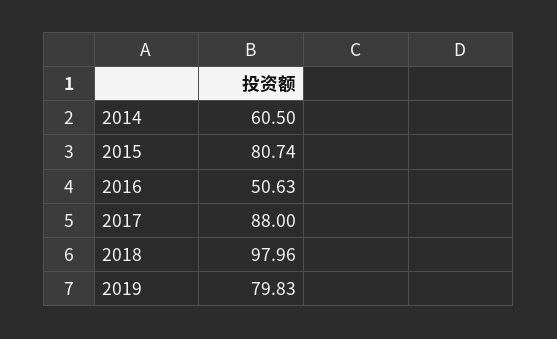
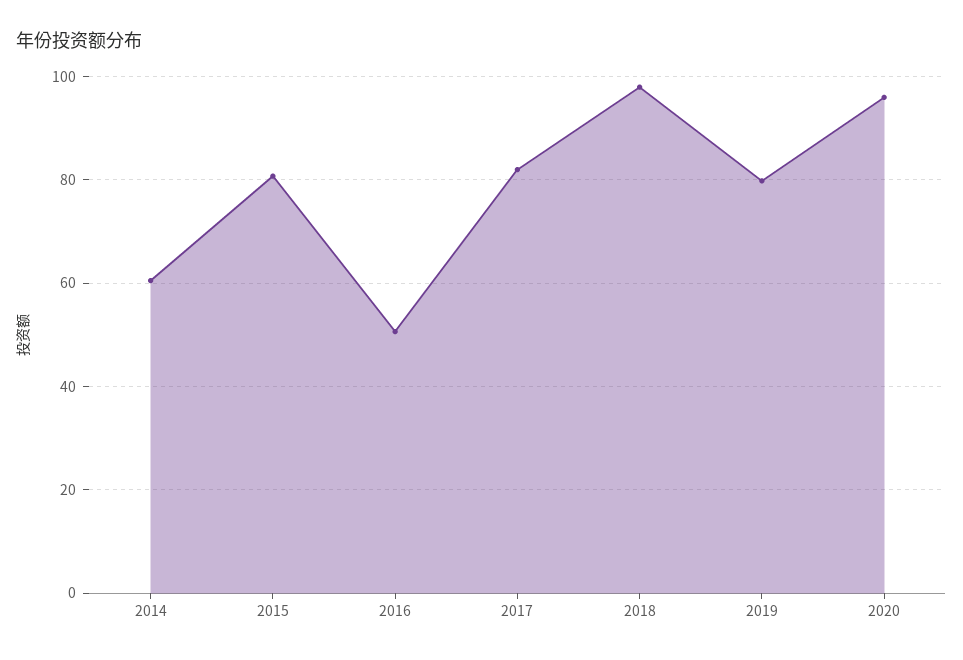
2017: 88 -> 82
2020: none -> 96

